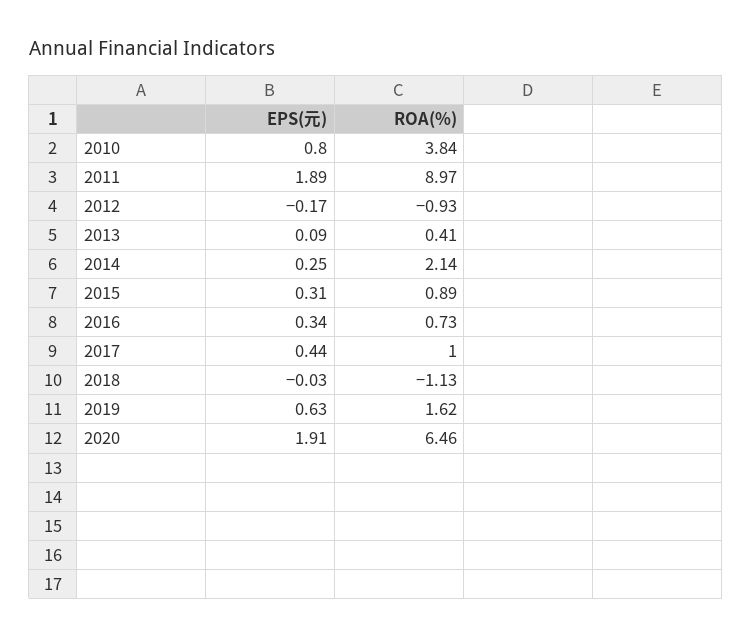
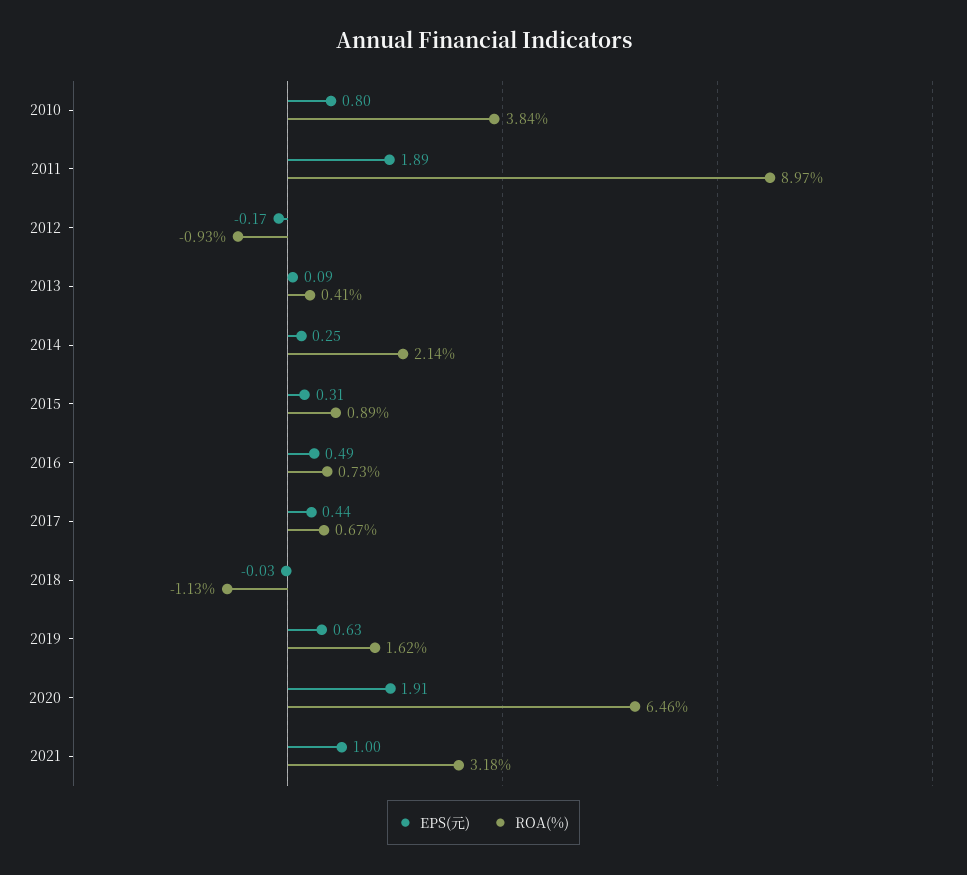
EPS(元), 2016: 0.34 -> 0.49
ROA(%), 2017: 1 -> 0.67
EPS(元), 2021: none -> 1
ROA(%), 2021: none -> 3.18

